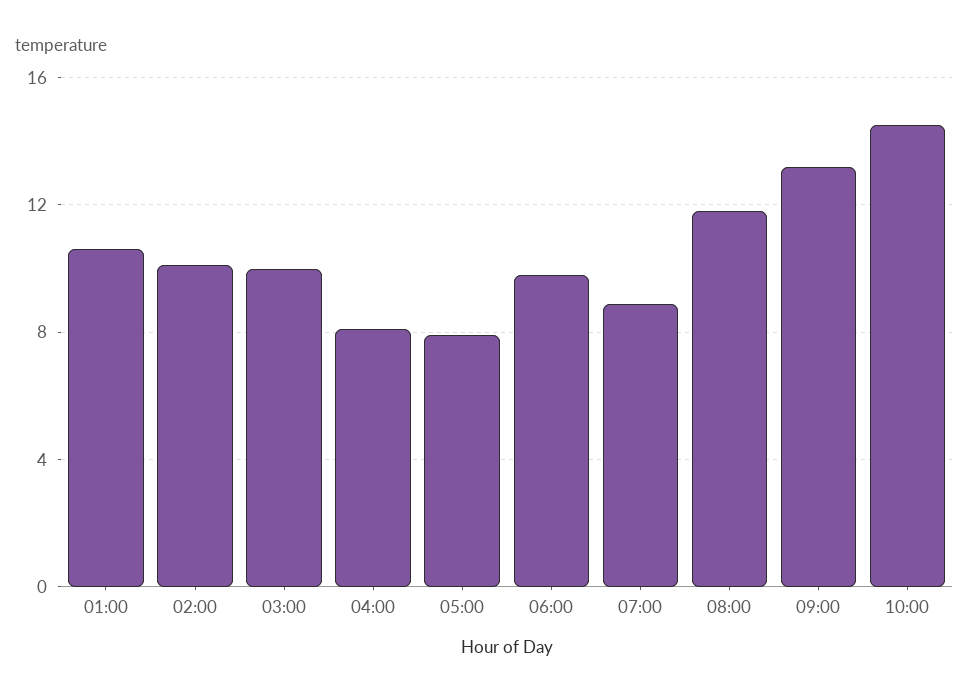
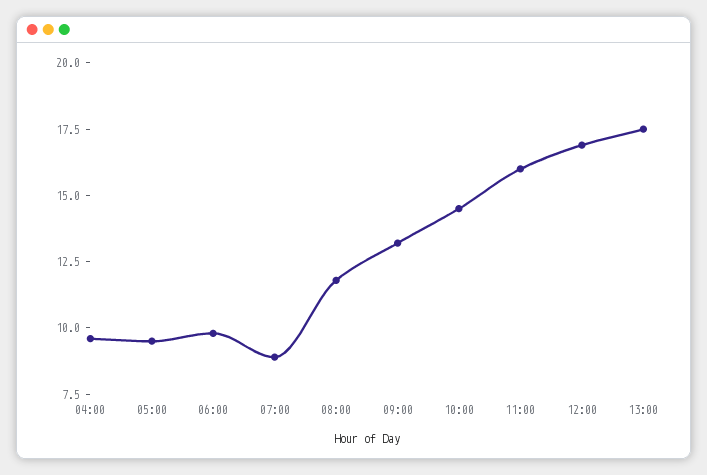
01:00: 10.5 -> none
02:00: 10 -> none
03:00: 10 -> none
04:00: 8 -> 9.5
05:00: 8 -> 9.5
11:00: none -> 16
12:00: none -> 17
13:00: none -> 17.5

